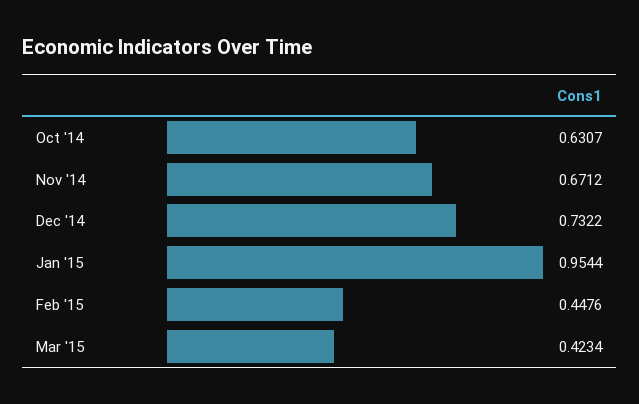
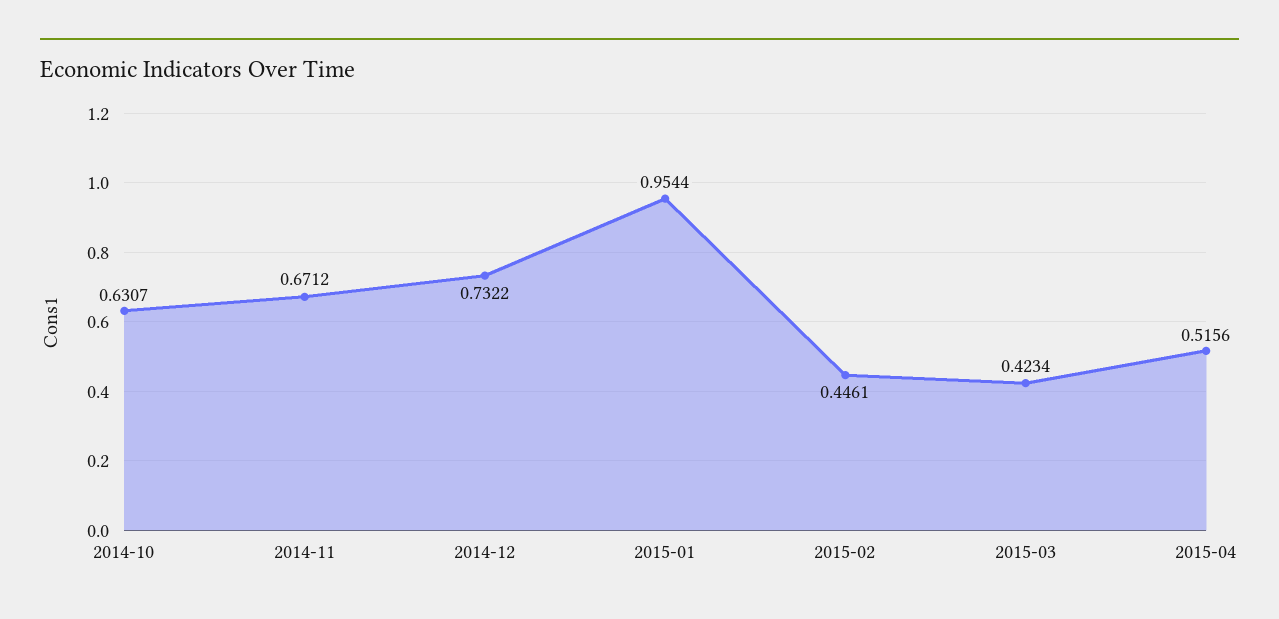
Feb '15: 0.4476 -> 0.4461
2015-04: none -> 0.5156

